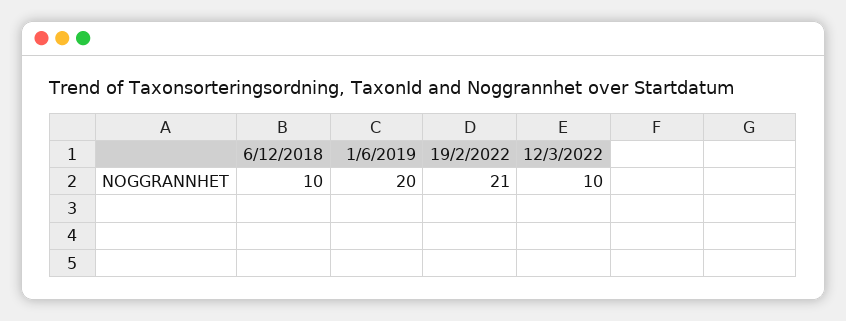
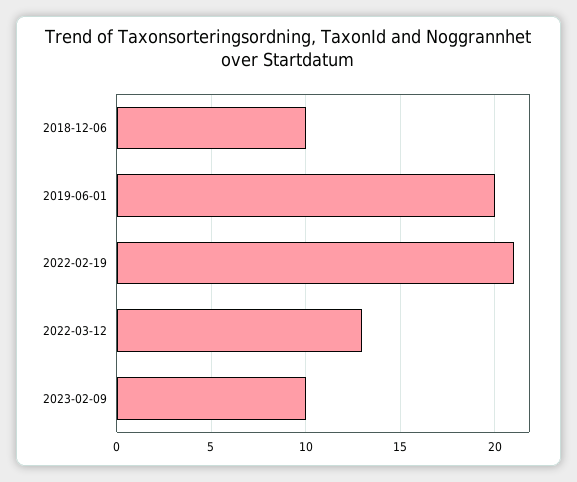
12/3/2022: 10 -> 13
2023-02-09: none -> 10

